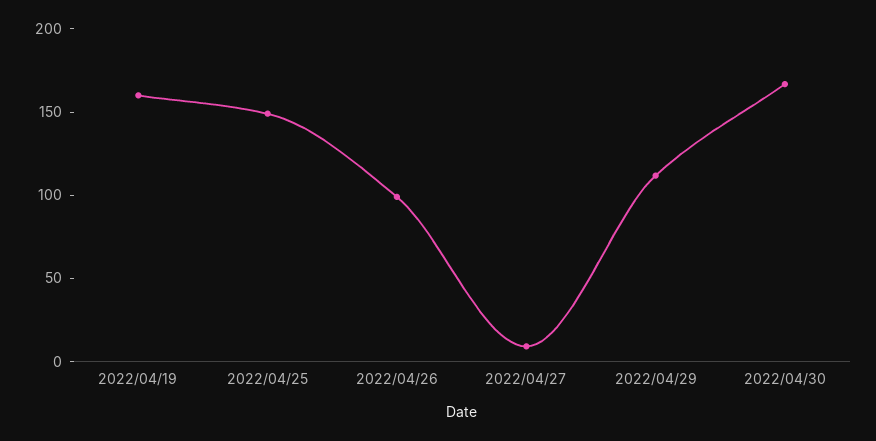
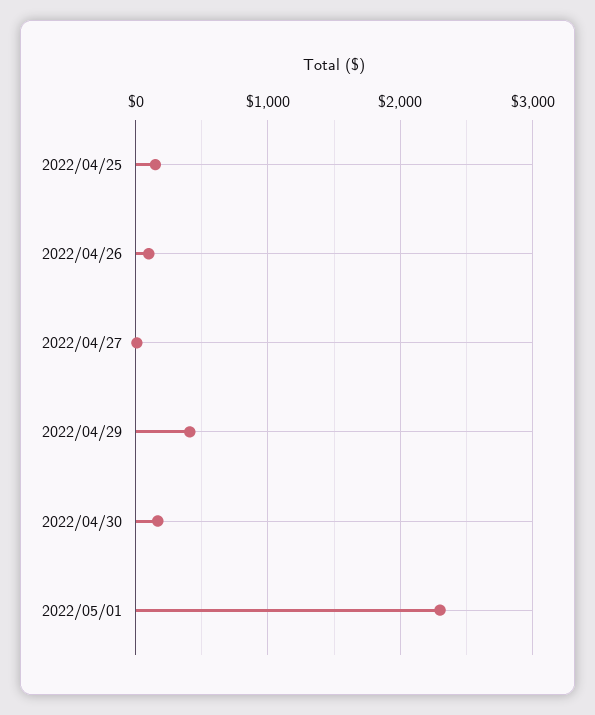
2022/04/19: 160 -> none
2022/04/29: 110 -> 400
2022/05/01: none -> 2300

